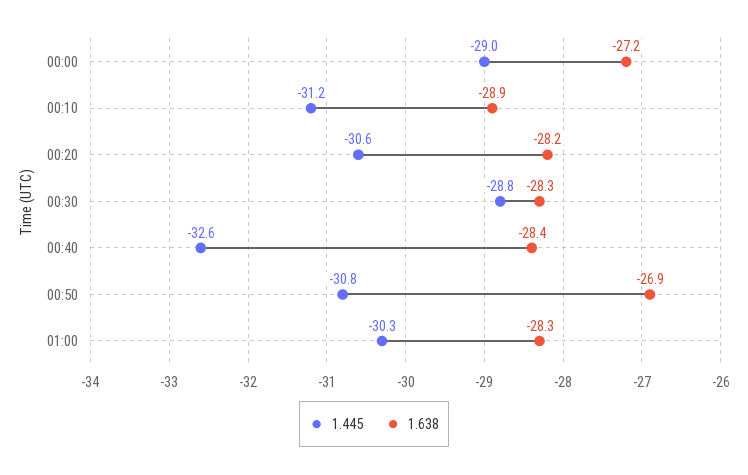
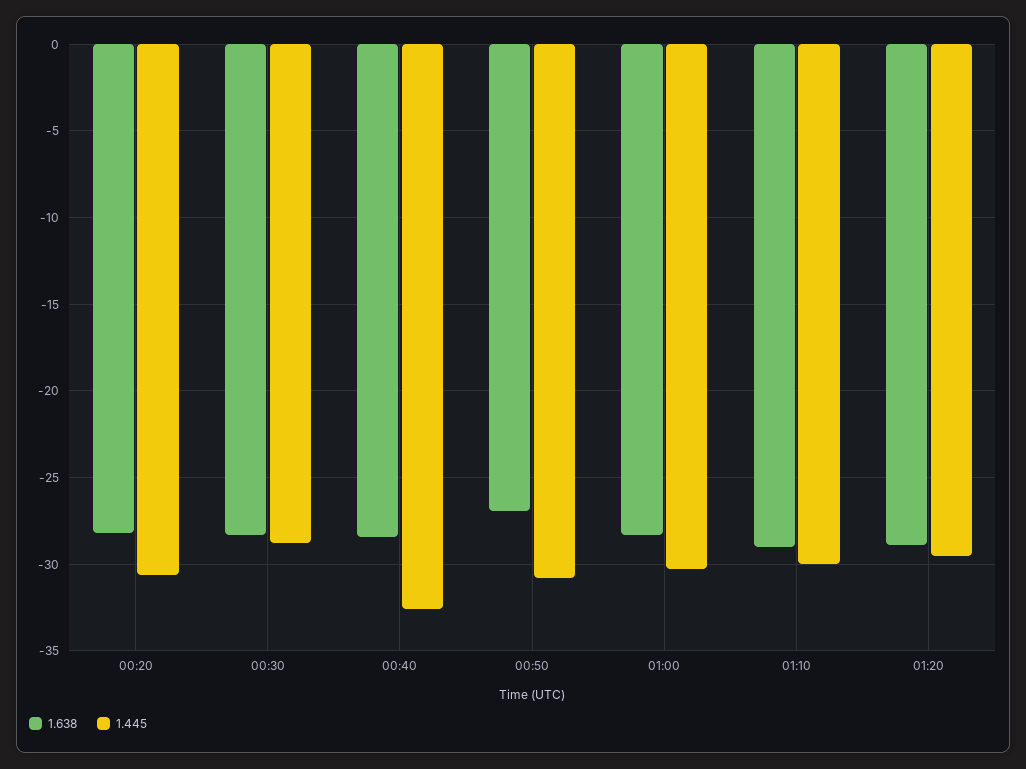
1.445, 00:00: -29 -> none
1.638, 00:00: -27.2 -> none
1.445, 00:10: -31.2 -> none
1.638, 00:10: -28.9 -> none
1.638, 01:10: none -> -29
1.445, 01:10: none -> -30
1.638, 01:20: none -> -29
1.445, 01:20: none -> -29.5

